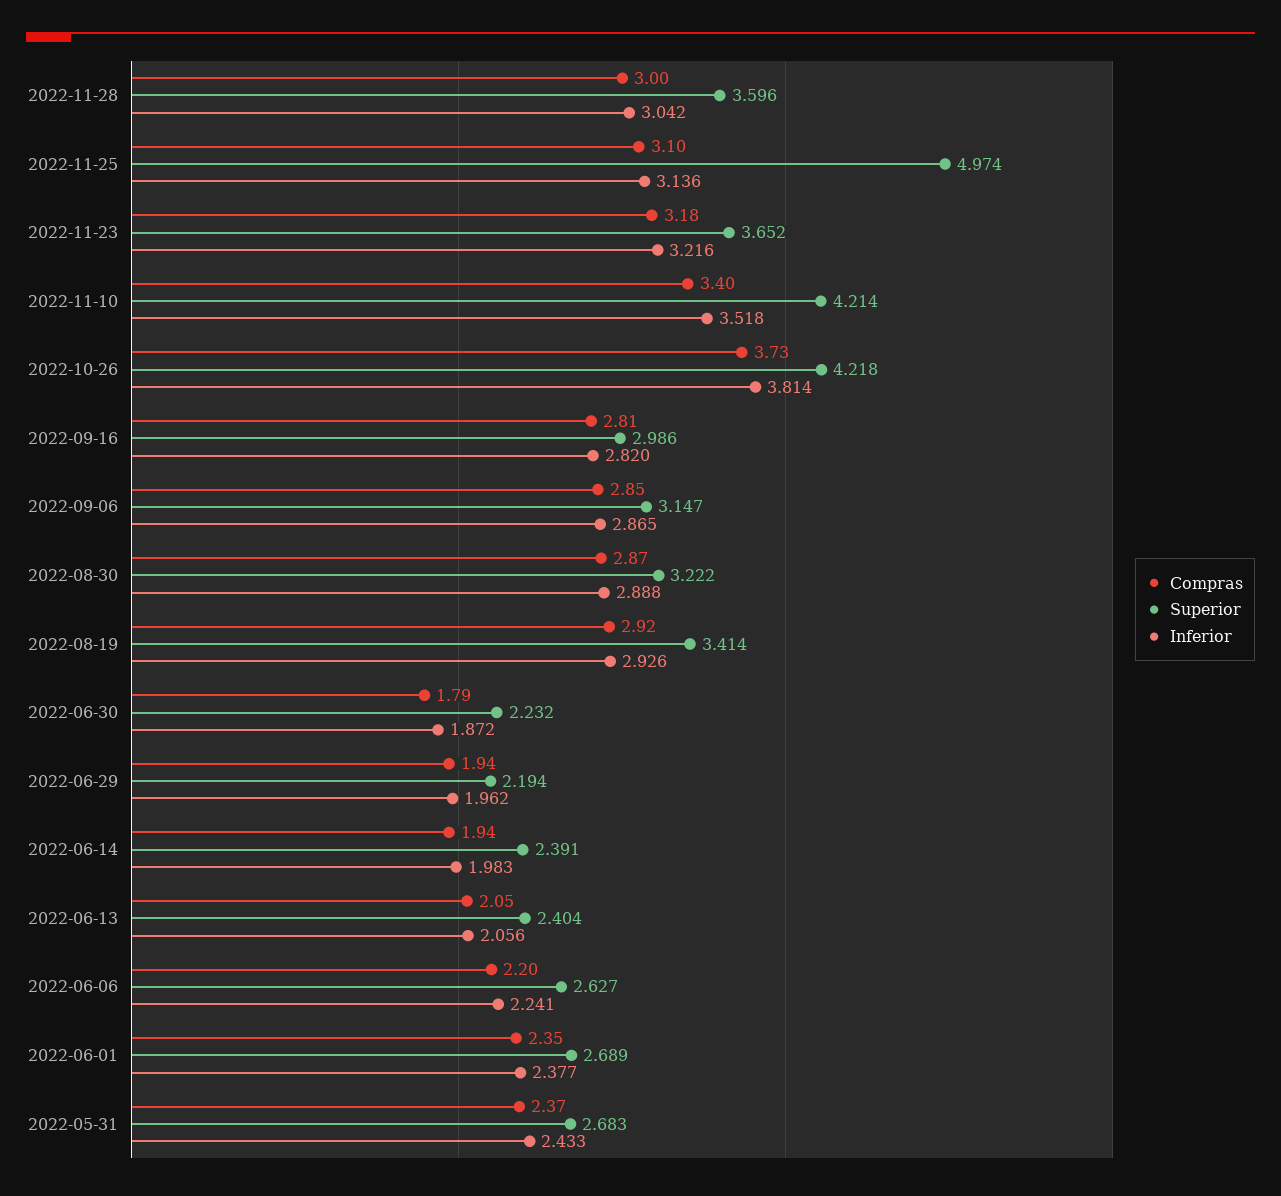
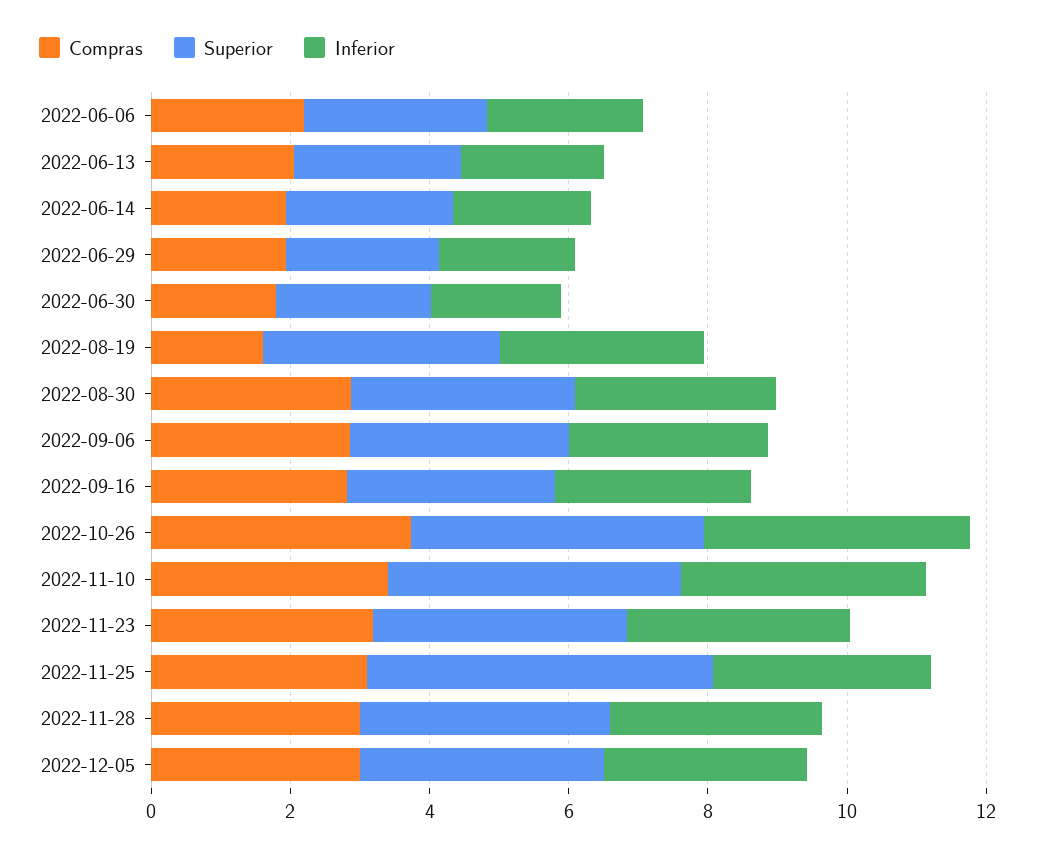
Compras, 2022-08-19: 2.92 -> 1.5
Compras, 2022-06-01: 2.35 -> none
Superior, 2022-06-01: 2.689 -> none
Inferior, 2022-06-01: 2.377 -> none
Compras, 2022-05-31: 2.37 -> none
Superior, 2022-05-31: 2.683 -> none
Inferior, 2022-05-31: 2.433 -> none
Compras, 2022-12-05: none -> 3
Superior, 2022-12-05: none -> 3.5
Inferior, 2022-12-05: none -> 3

